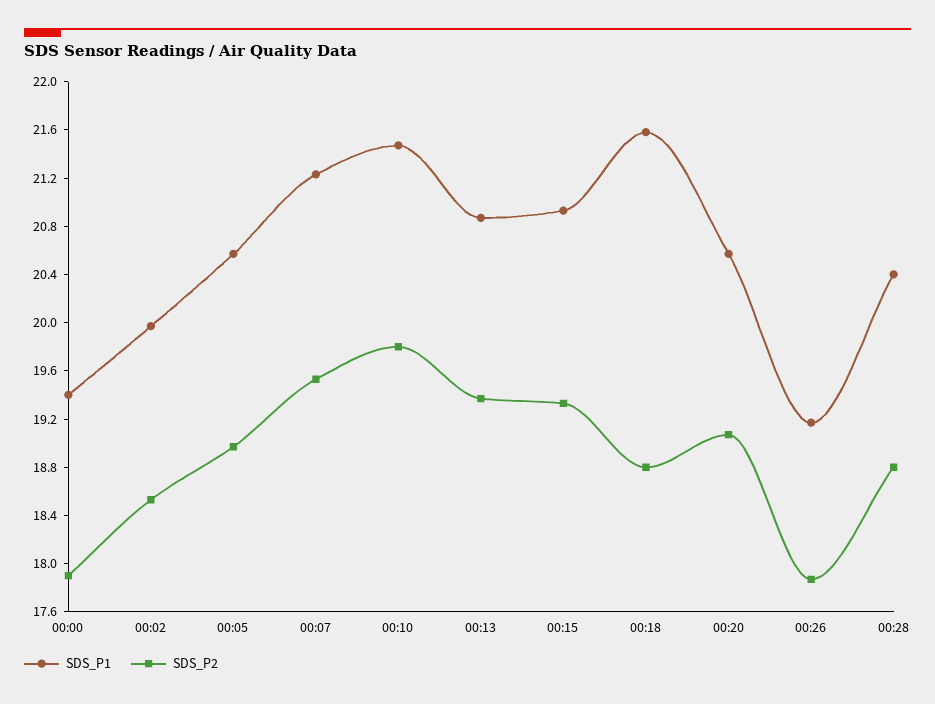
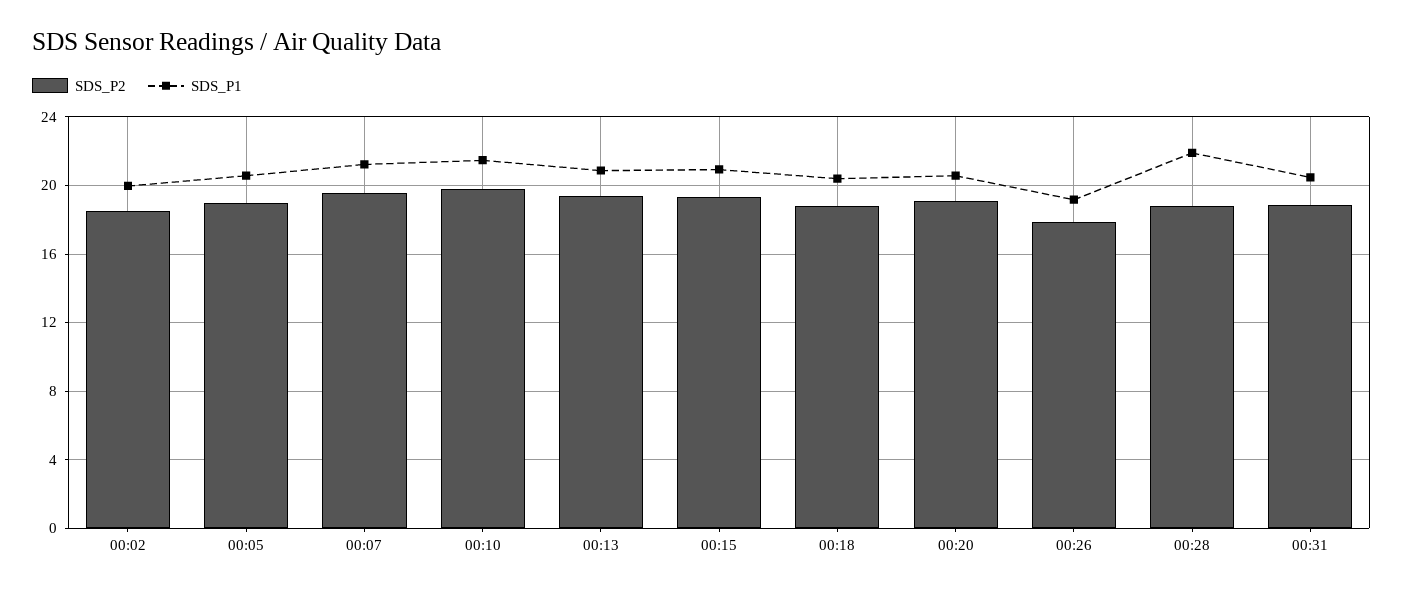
SDS_P1, 00:00: 19.4 -> none
SDS_P2, 00:00: 17.9 -> none
SDS_P1, 00:18: 21.6 -> 20.5
SDS_P1, 00:28: 20.4 -> 22
SDS_P2, 00:31: none -> 19
SDS_P1, 00:31: none -> 20.5

